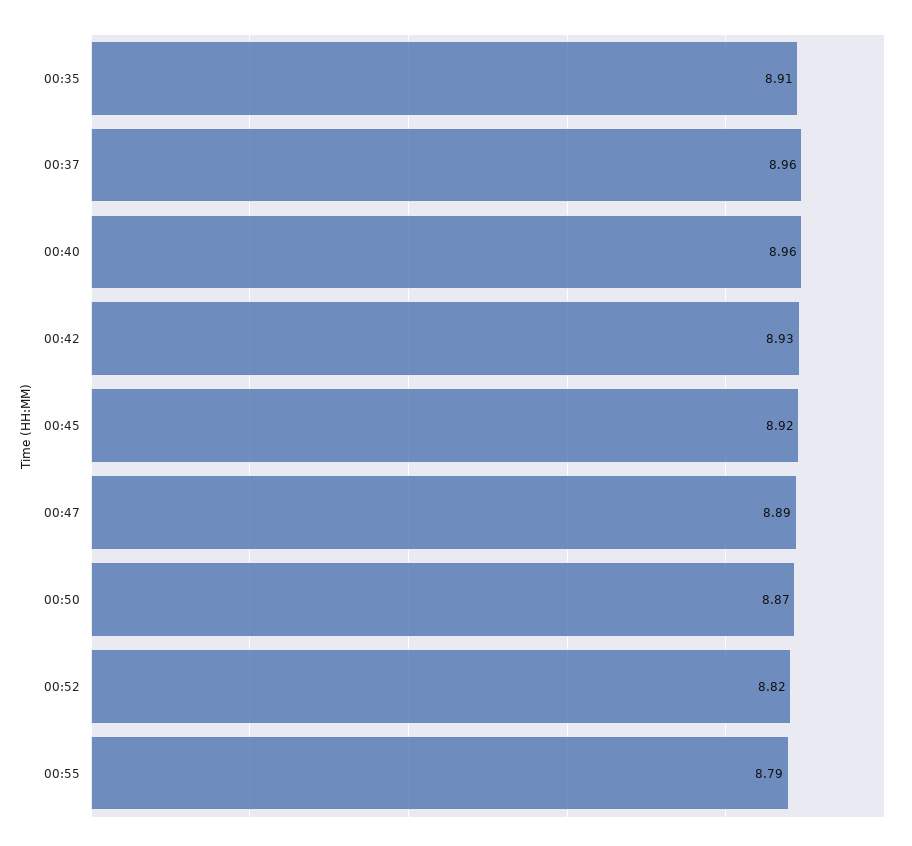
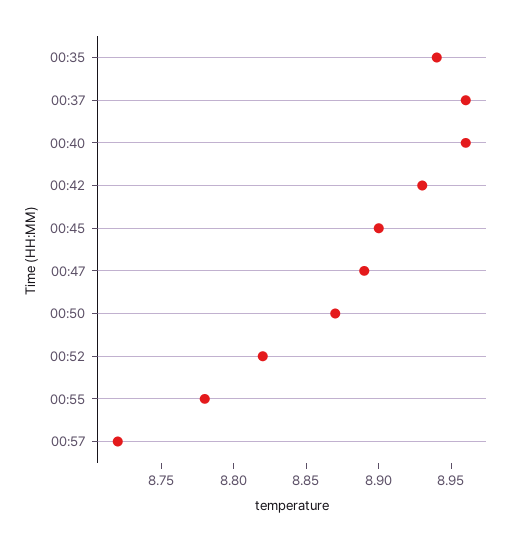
00:35: 8.91 -> 8.94
00:45: 8.92 -> 8.9
00:55: 8.79 -> 8.78
00:57: none -> 8.72

